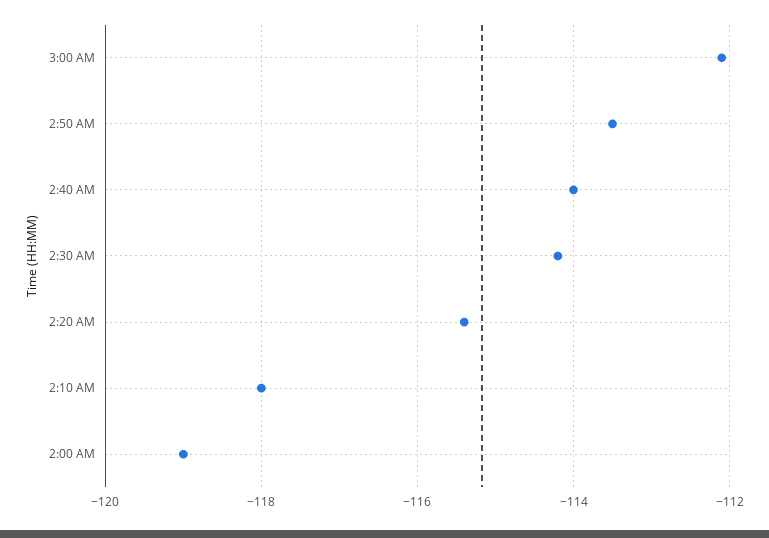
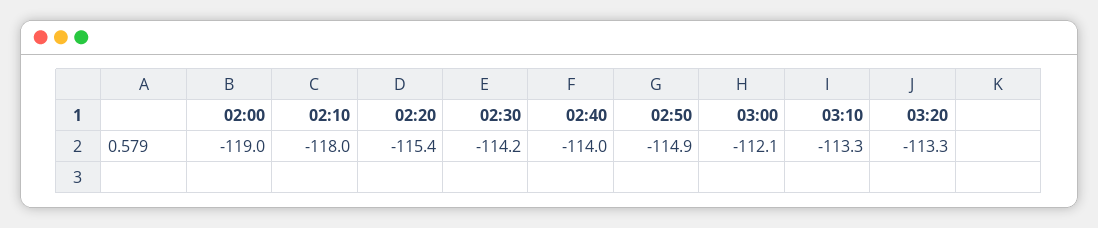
2:50 AM: -113.5 -> -114.9
03:10: none -> -113.3
03:20: none -> -113.3

